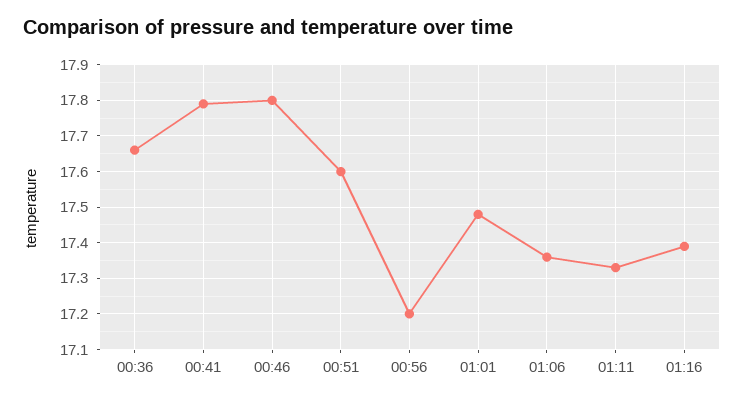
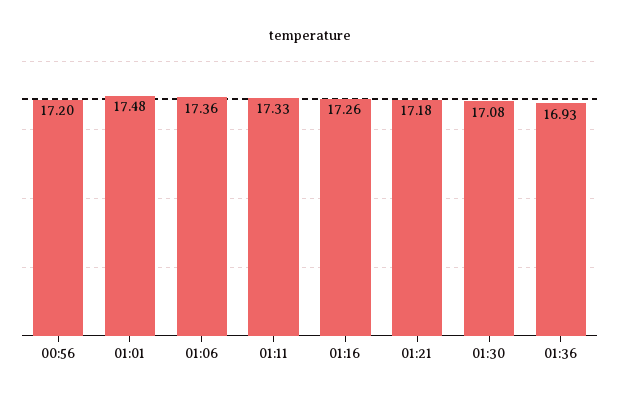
00:36: 17.65 -> none
00:41: 17.8 -> none
00:46: 17.8 -> none
00:51: 17.6 -> none
01:16: 17.4 -> 17.26
01:21: none -> 17.18
01:30: none -> 17.08
01:36: none -> 16.93

